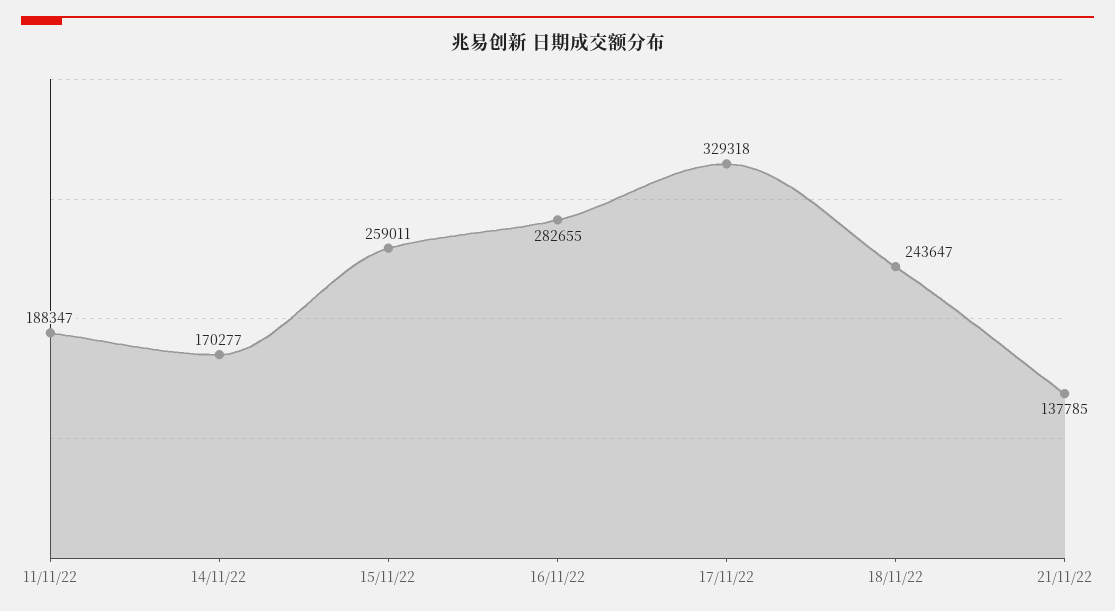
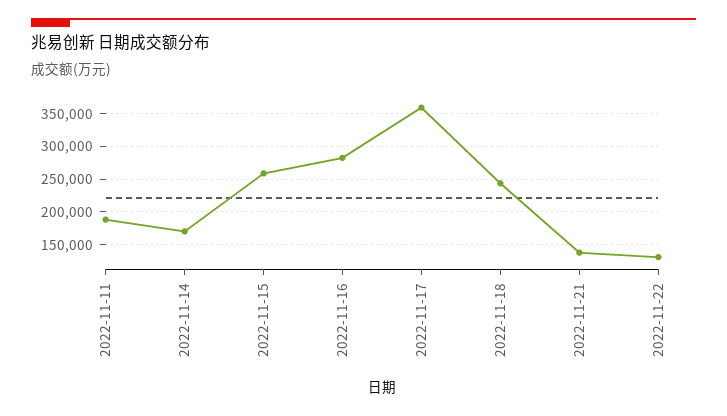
17/11/22: 329318 -> 360000
2022-11-22: none -> 130000

